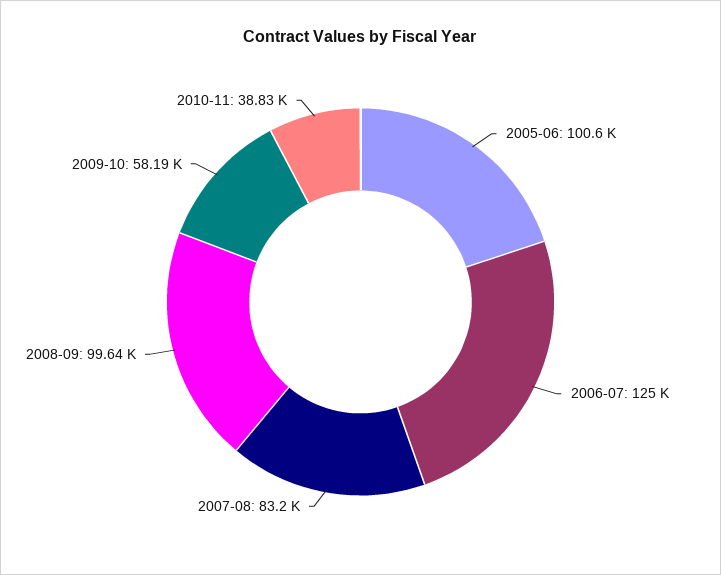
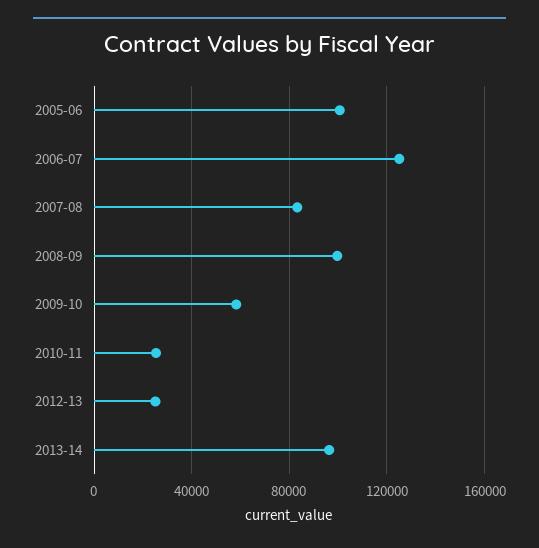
2010-11: 38830 -> 25000
2012-13: none -> 25000
2013-14: none -> 95000

